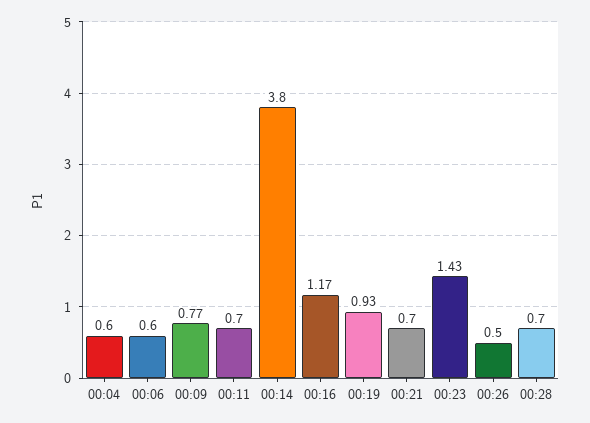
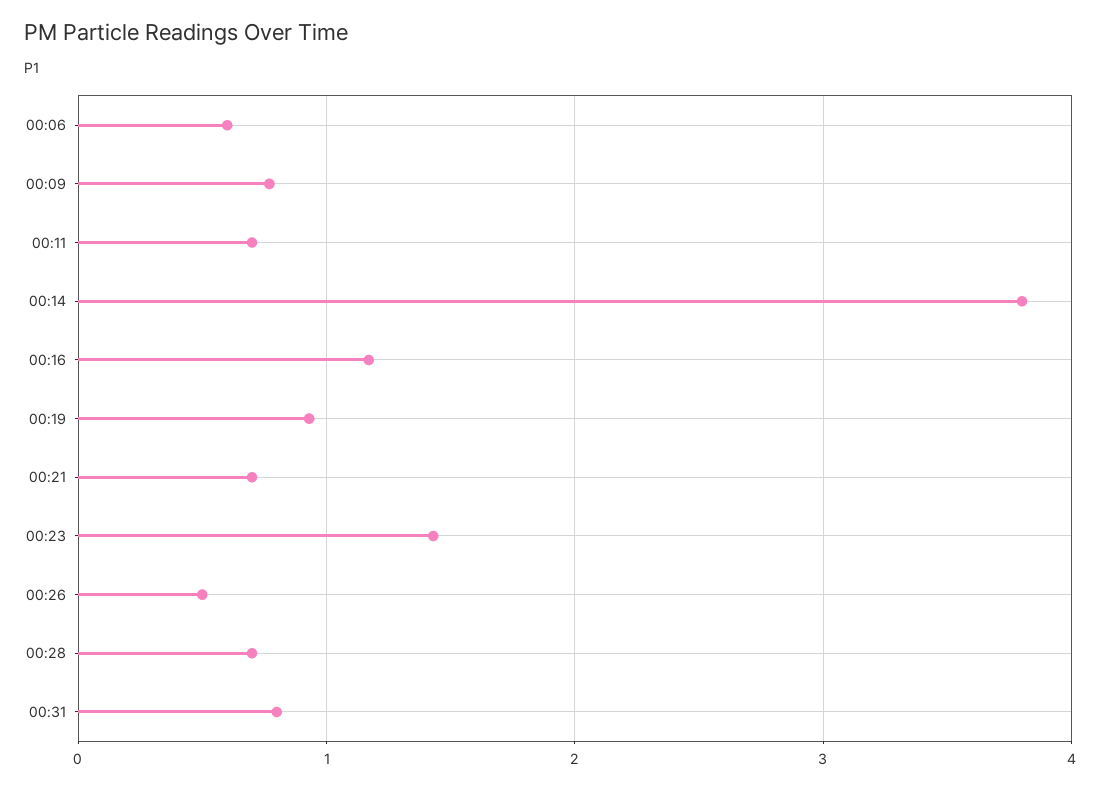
00:04: 0.6 -> none
00:31: none -> 0.8

